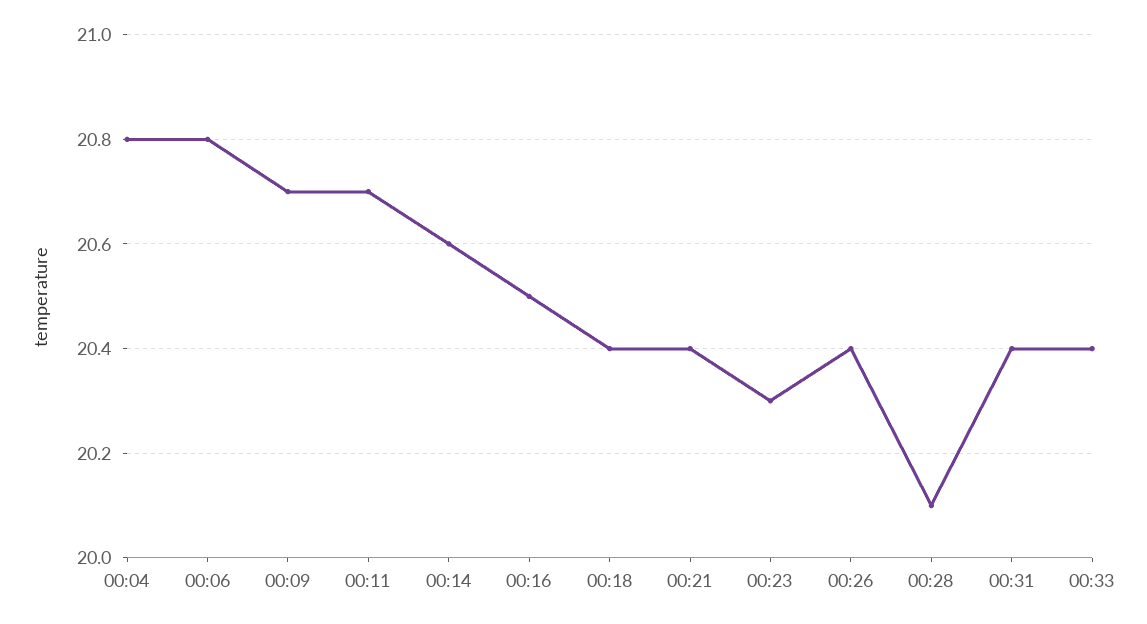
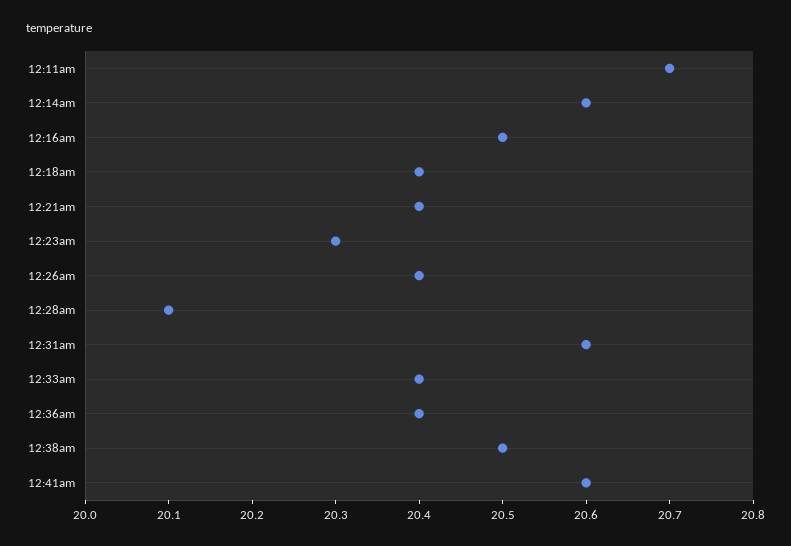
00:04: 20.8 -> none
00:06: 20.8 -> none
00:09: 20.7 -> none
00:31: 20.4 -> 20.6
12:36am: none -> 20.4
12:38am: none -> 20.5
12:41am: none -> 20.6

